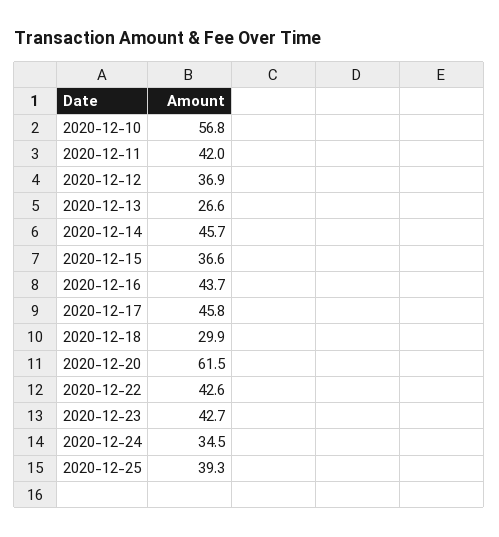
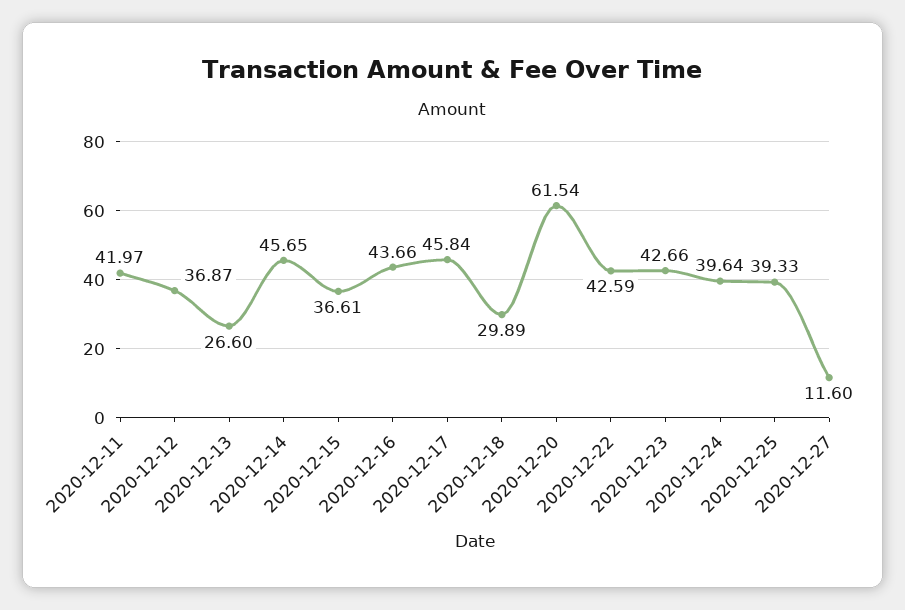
2020-12-10: 56.8 -> none
2020-12-24: 34.5 -> 39.64
2020-12-27: none -> 11.6

